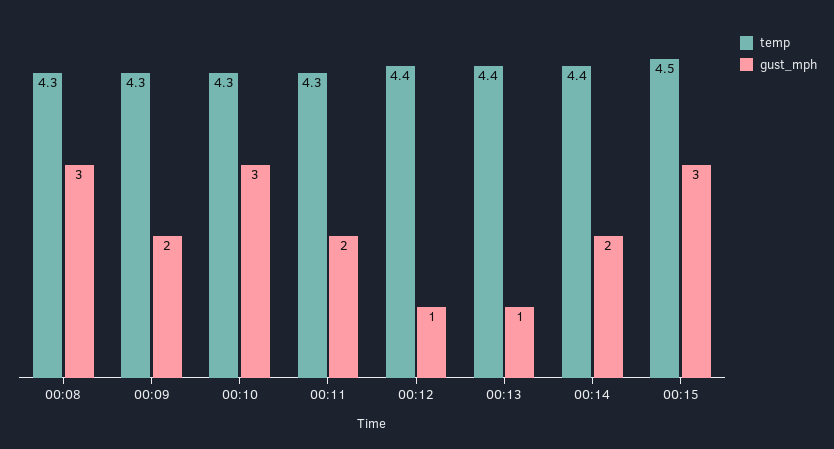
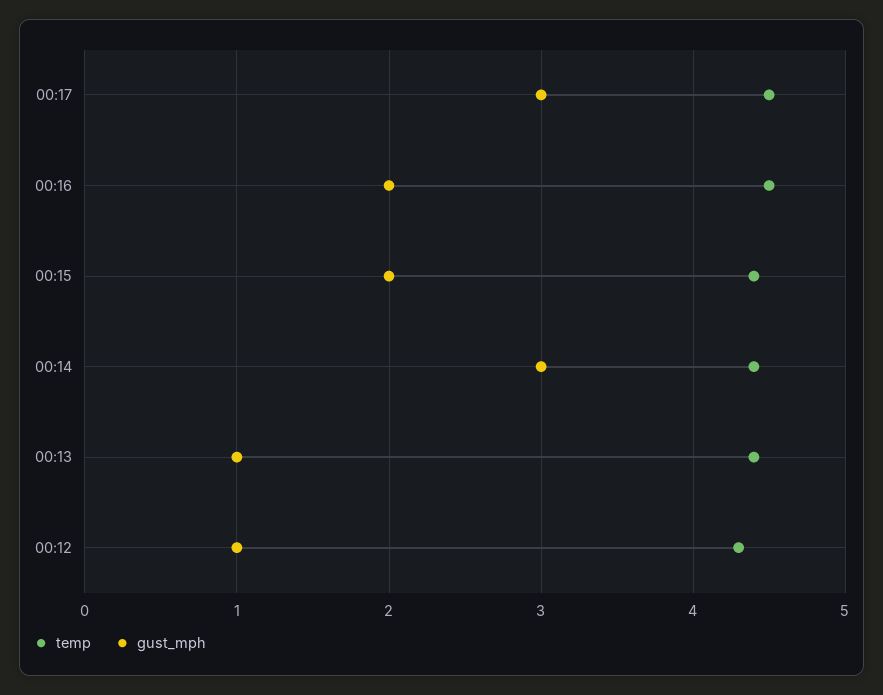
temp, 00:08: 4.3 -> none
gust_mph, 00:08: 3 -> none
temp, 00:09: 4.3 -> none
gust_mph, 00:09: 2 -> none
temp, 00:10: 4.3 -> none
gust_mph, 00:10: 3 -> none
temp, 00:11: 4.3 -> none
gust_mph, 00:11: 2 -> none
temp, 00:12: 4.4 -> 4.3
gust_mph, 00:14: 2 -> 3
temp, 00:15: 4.5 -> 4.4
gust_mph, 00:15: 3 -> 2
temp, 00:17: none -> 4.5
gust_mph, 00:17: none -> 3
temp, 00:16: none -> 4.5
gust_mph, 00:16: none -> 2

